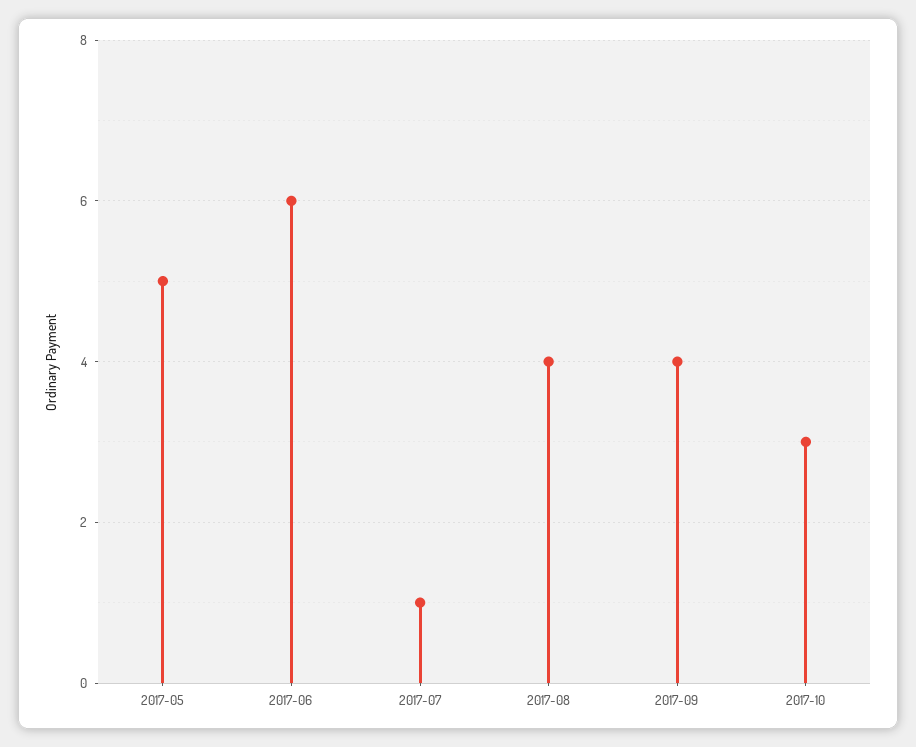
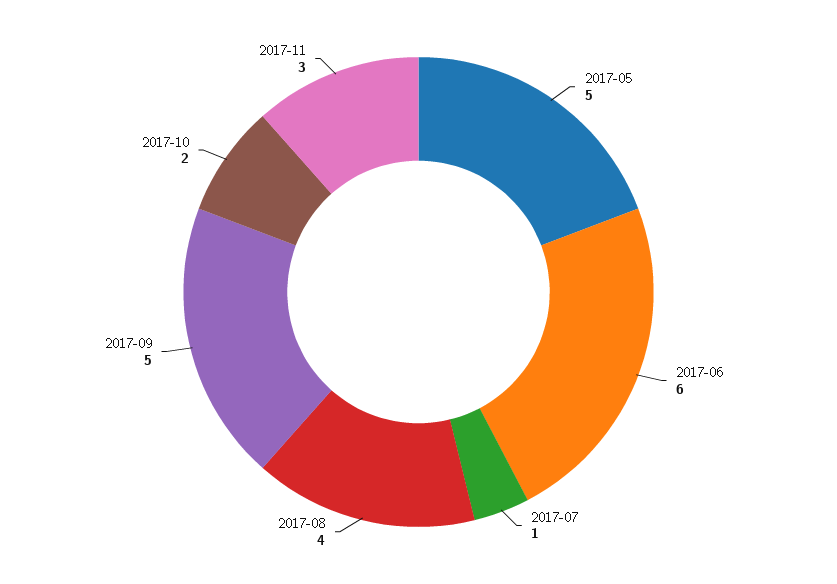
2017-09: 4 -> 5
2017-10: 3 -> 2
2017-11: none -> 3

